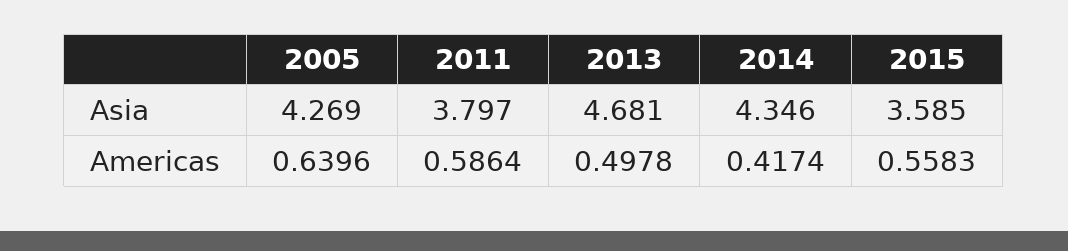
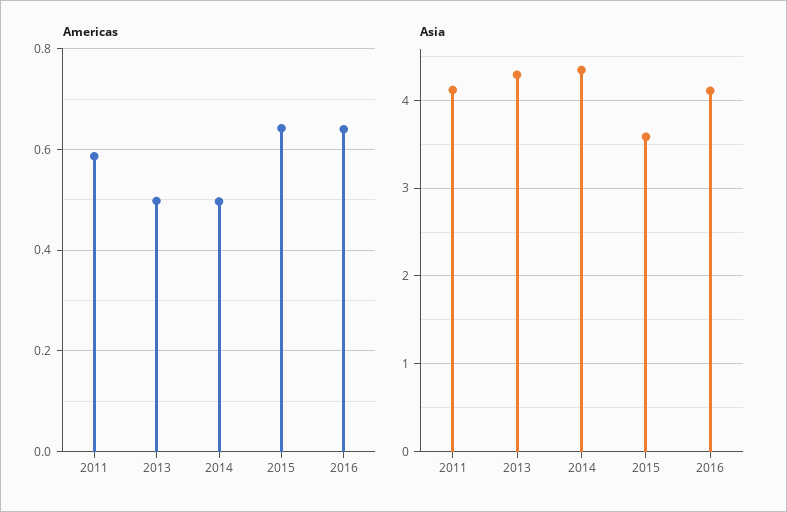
Asia, 2005: 4.269 -> none
Asia, 2011: 3.797 -> 4.1
Asia, 2013: 4.681 -> 4.3
Americas, 2005: 0.6396 -> none
Americas, 2014: 0.4174 -> 0.5
Americas, 2015: 0.5583 -> 0.64
Americas, 2016: none -> 0.64
Asia, 2016: none -> 4.1

